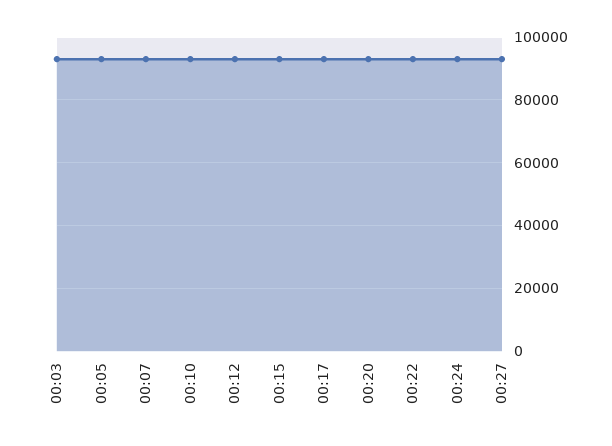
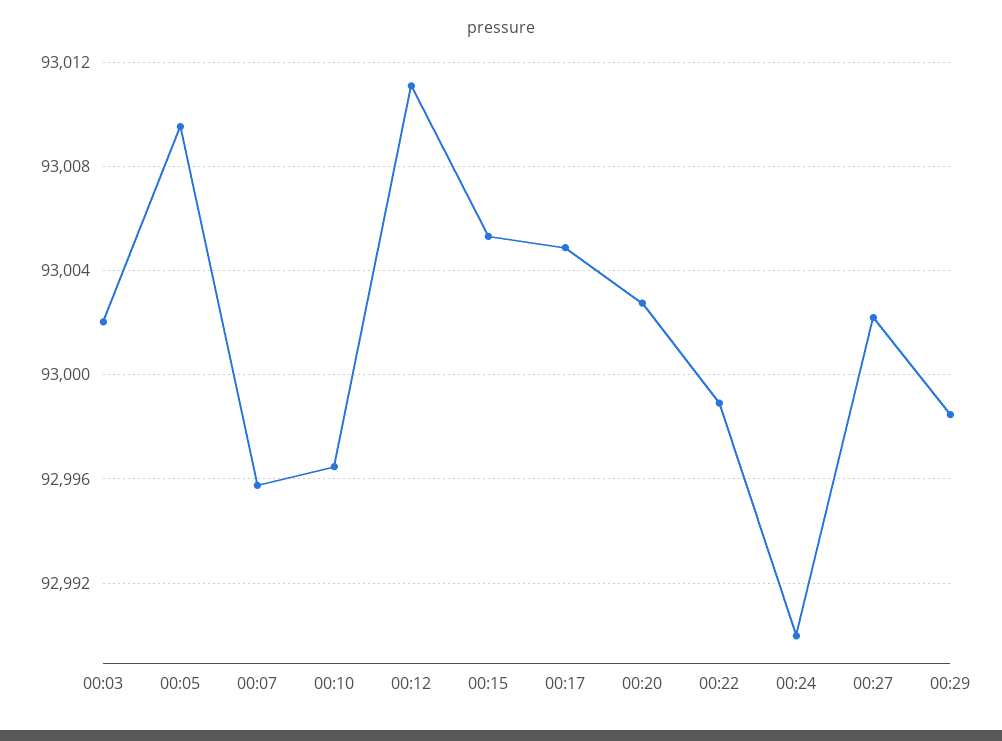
00:29: none -> 92998.5

